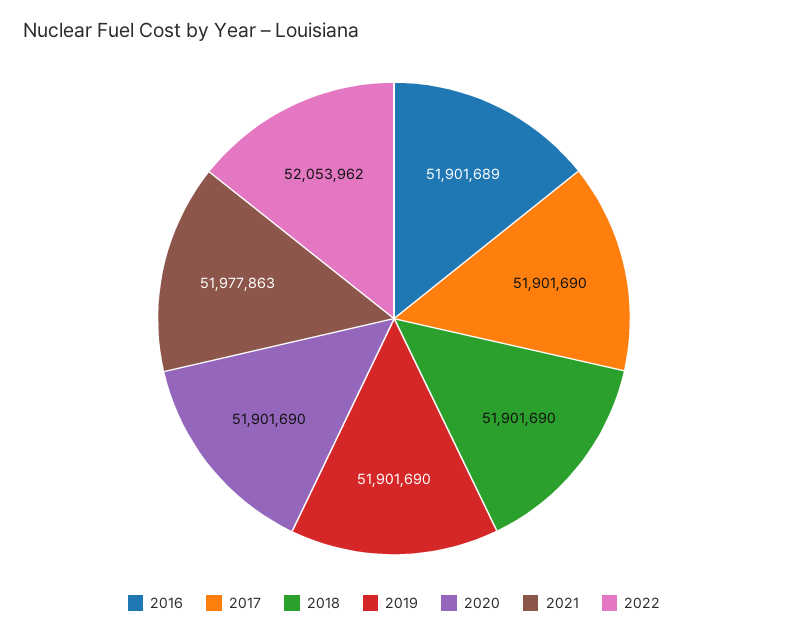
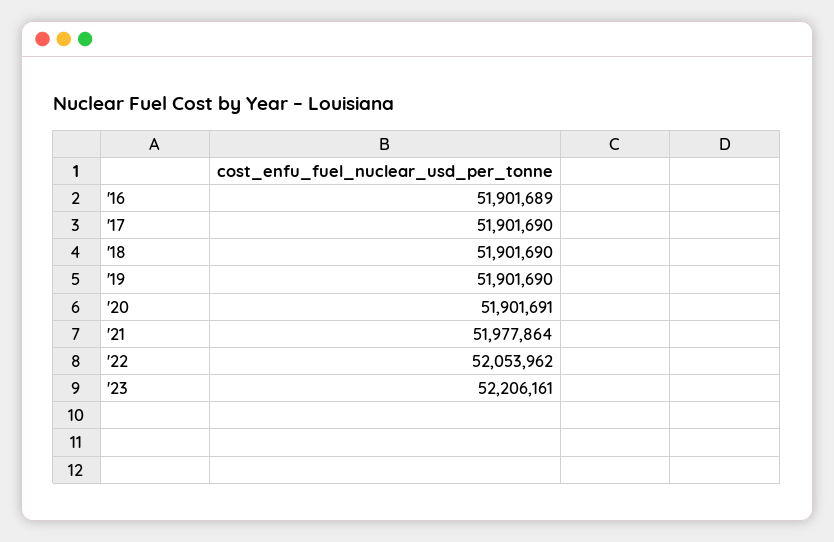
2020: 51901690 -> 51901691
2021: 51977863 -> 51977864
'23: none -> 52206161

